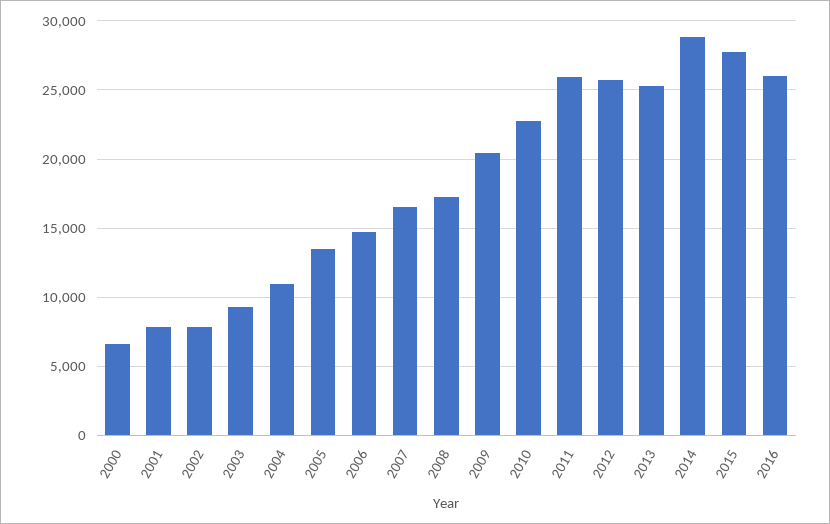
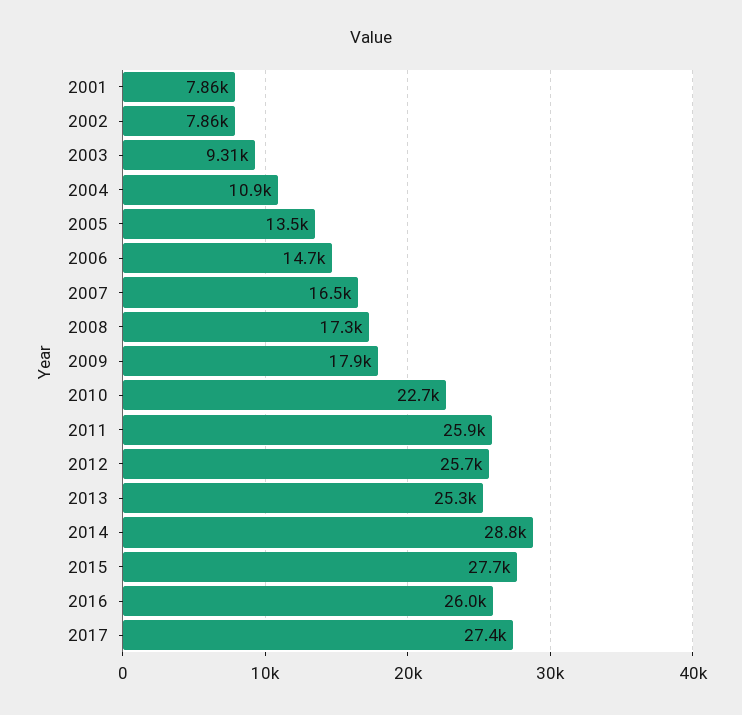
2000: 6500 -> none
2009: 20500 -> 17900
2017: none -> 27400

